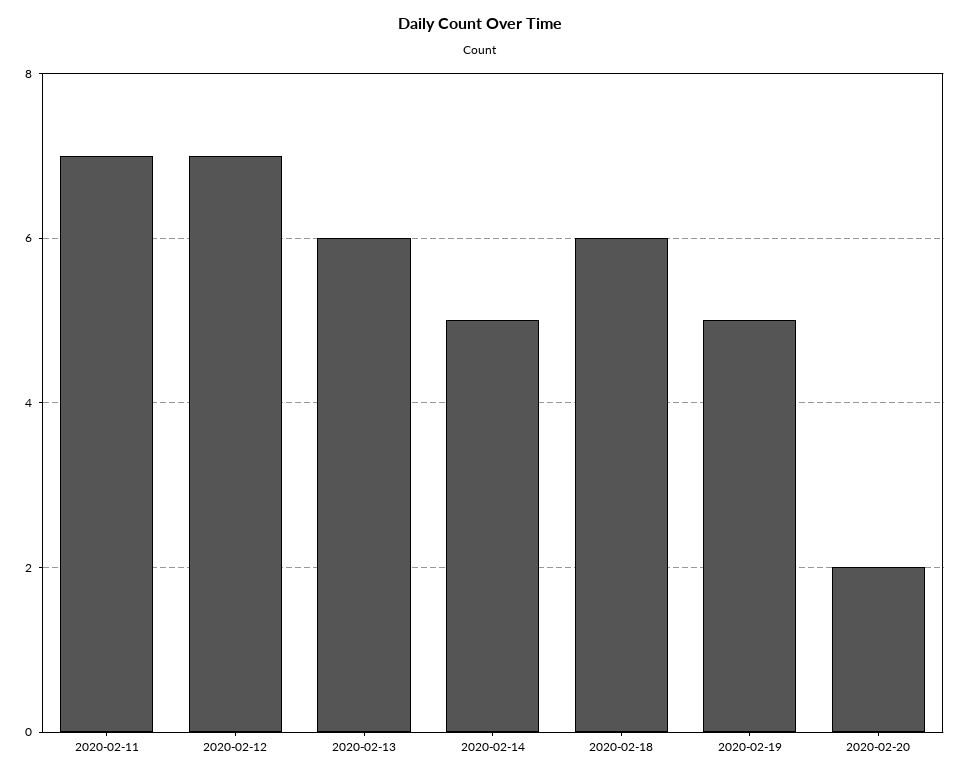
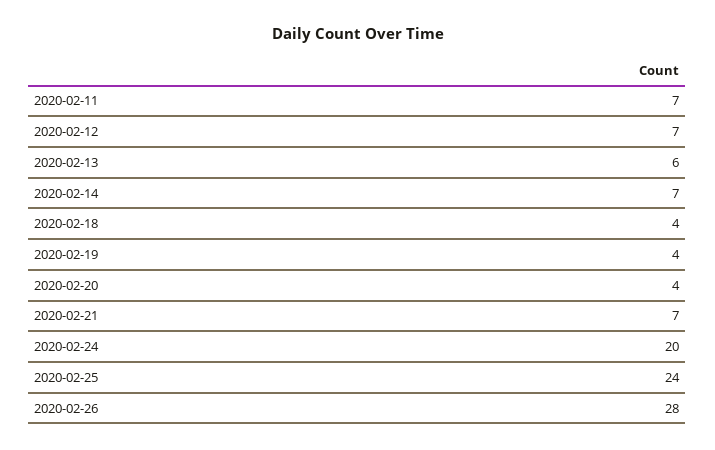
2020-02-14: 5 -> 7
2020-02-18: 6 -> 4
2020-02-19: 5 -> 4
2020-02-20: 2 -> 4
2020-02-21: none -> 7
2020-02-24: none -> 20
2020-02-25: none -> 24
2020-02-26: none -> 28

